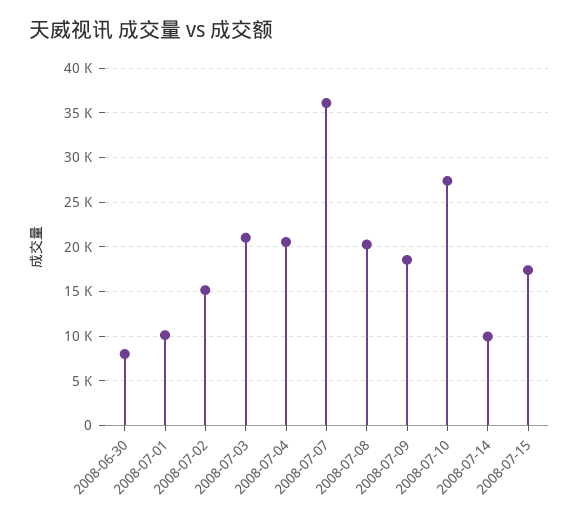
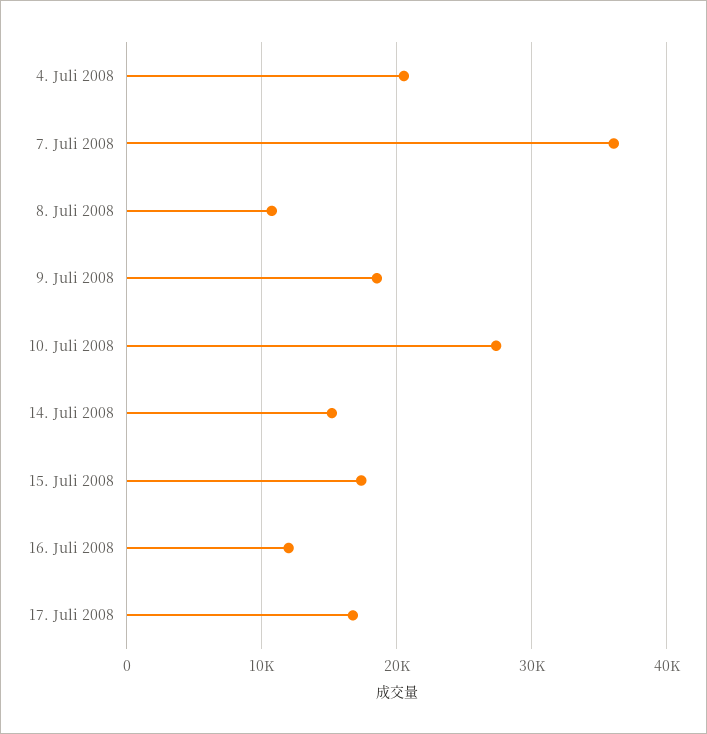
2008-06-30: 8000 -> none
2008-07-01: 10000 -> none
2008-07-02: 15000 -> none
2008-07-03: 21000 -> none
2008-07-08: 20000 -> 11000
2008-07-14: 10000 -> 15000
16. Juli 2008: none -> 12000
17. Juli 2008: none -> 17000

